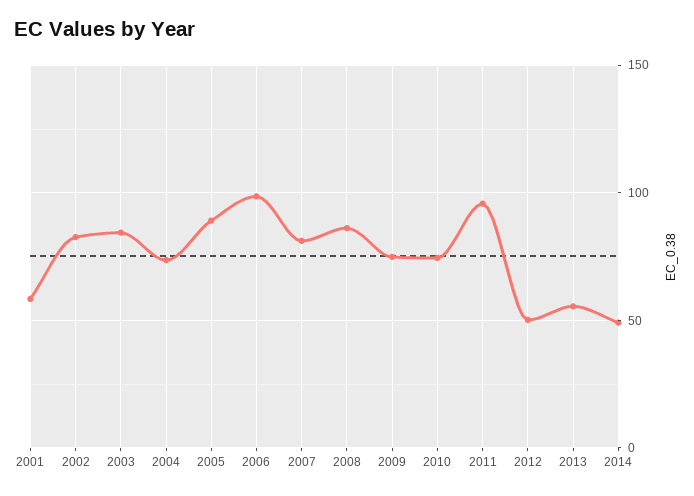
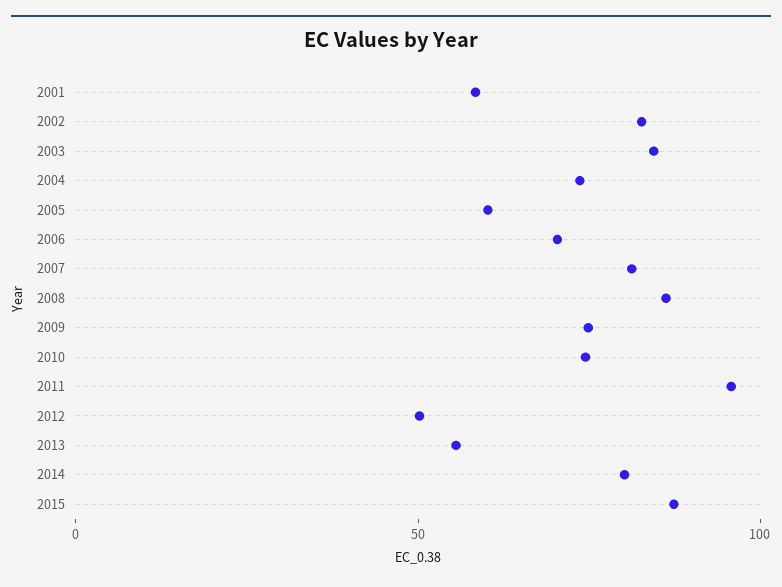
2005: 90 -> 60
2006: 100 -> 70
2014: 50 -> 80
2015: none -> 90

